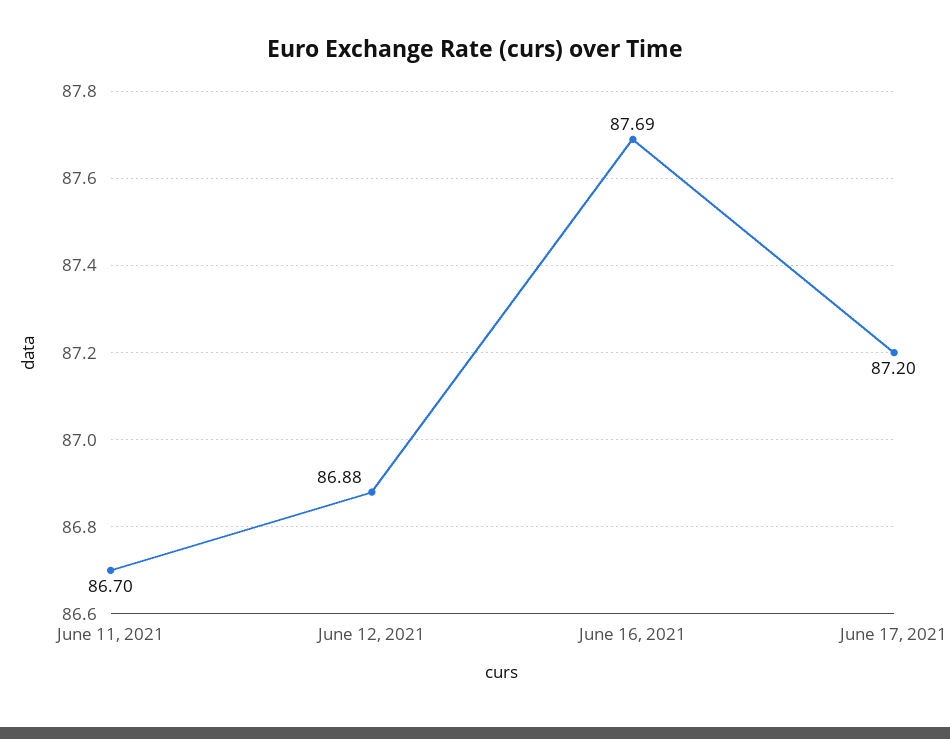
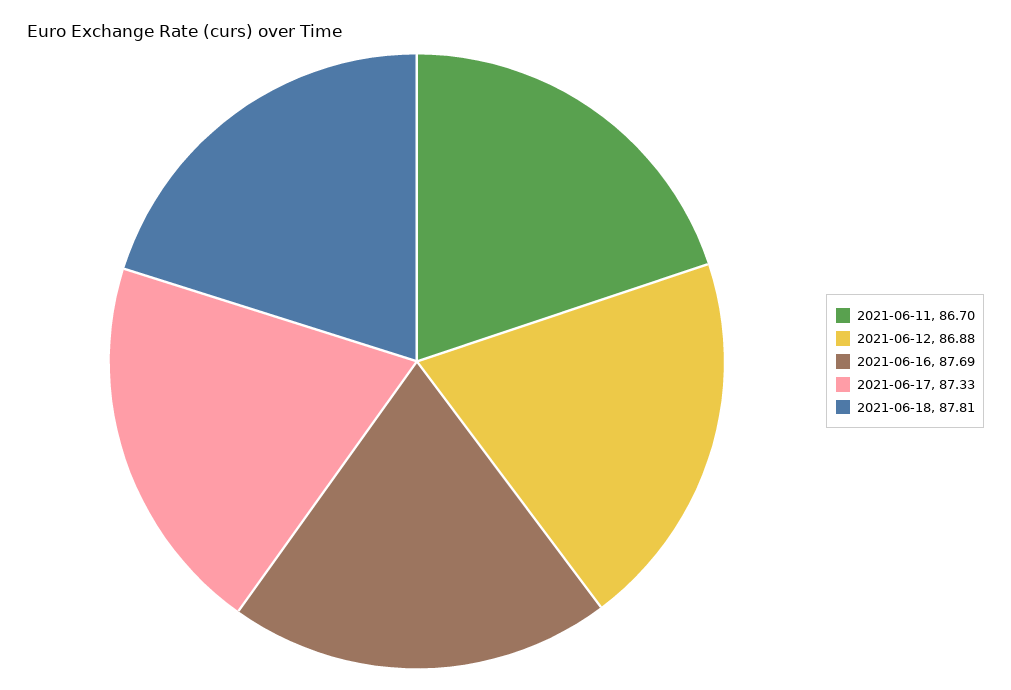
June 17, 2021: 87.2 -> 87.33
2021-06-18: none -> 87.81

